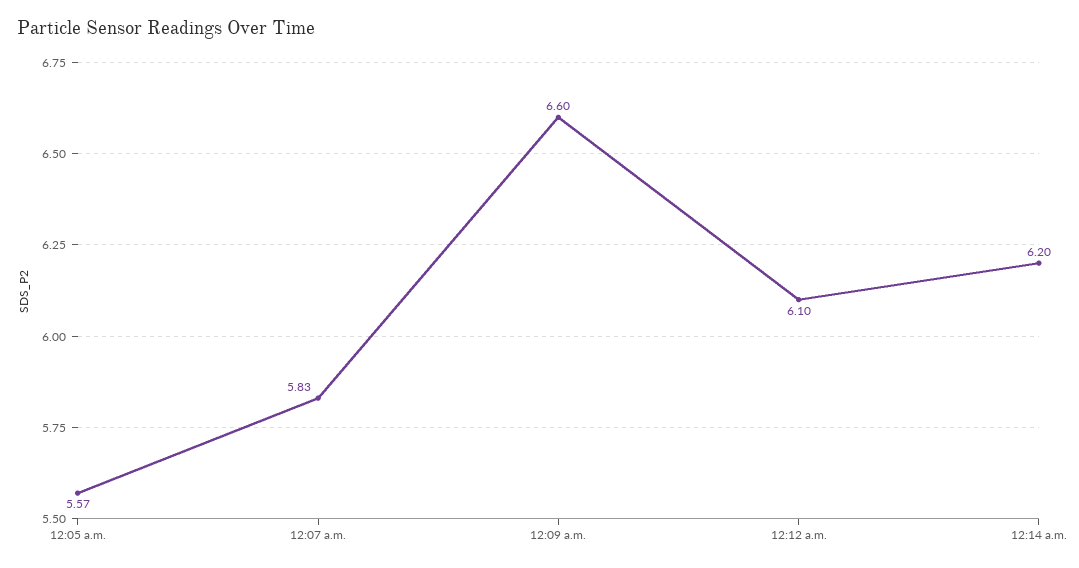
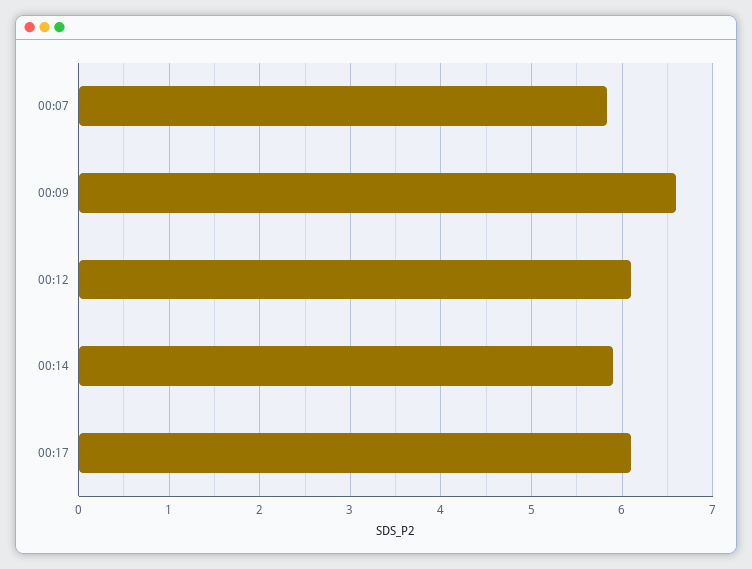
12:05 a.m.: 5.57 -> none
12:14 a.m.: 6.2 -> 5.9
00:17: none -> 6.1

